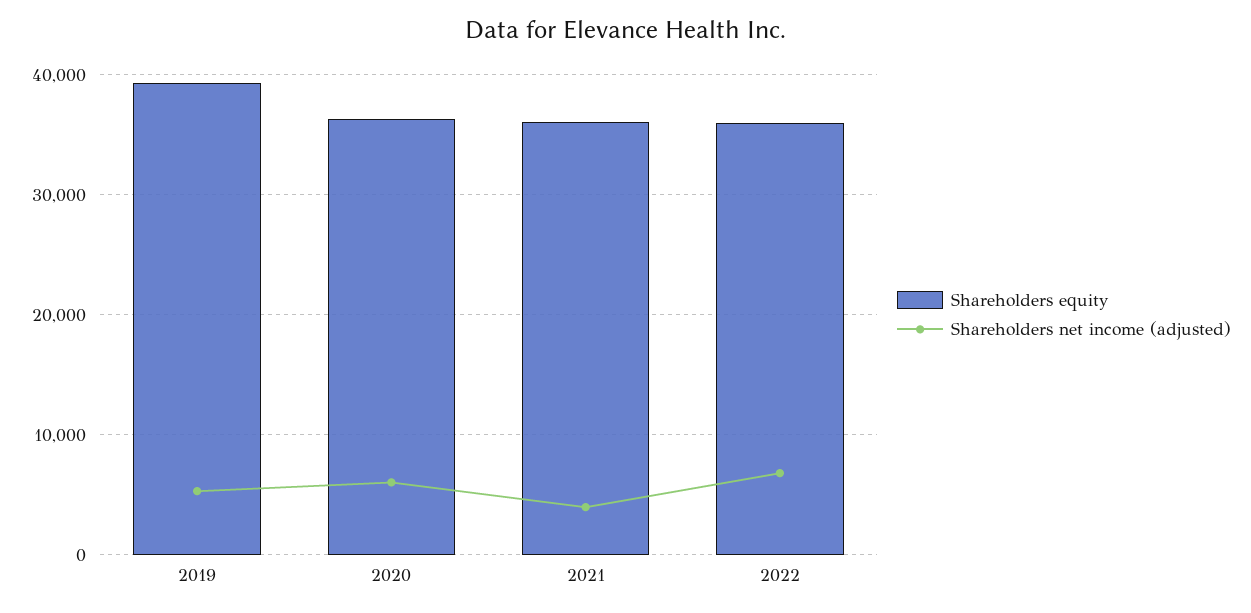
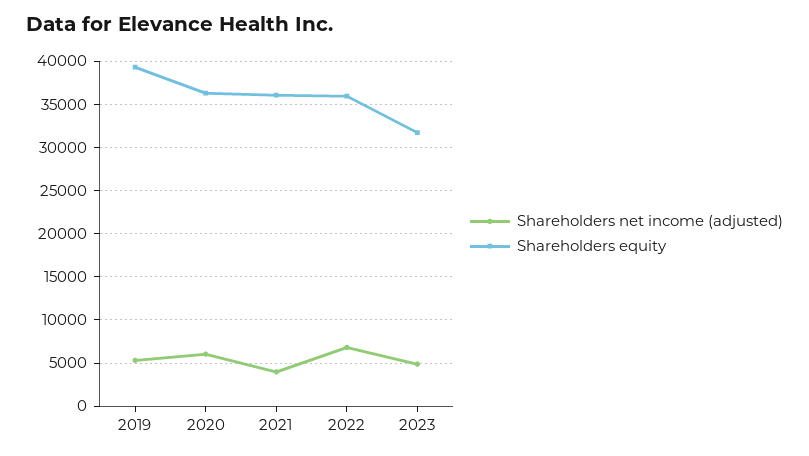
Shareholders net income (adjusted), 2023: none -> 5000
Shareholders equity, 2023: none -> 32000

